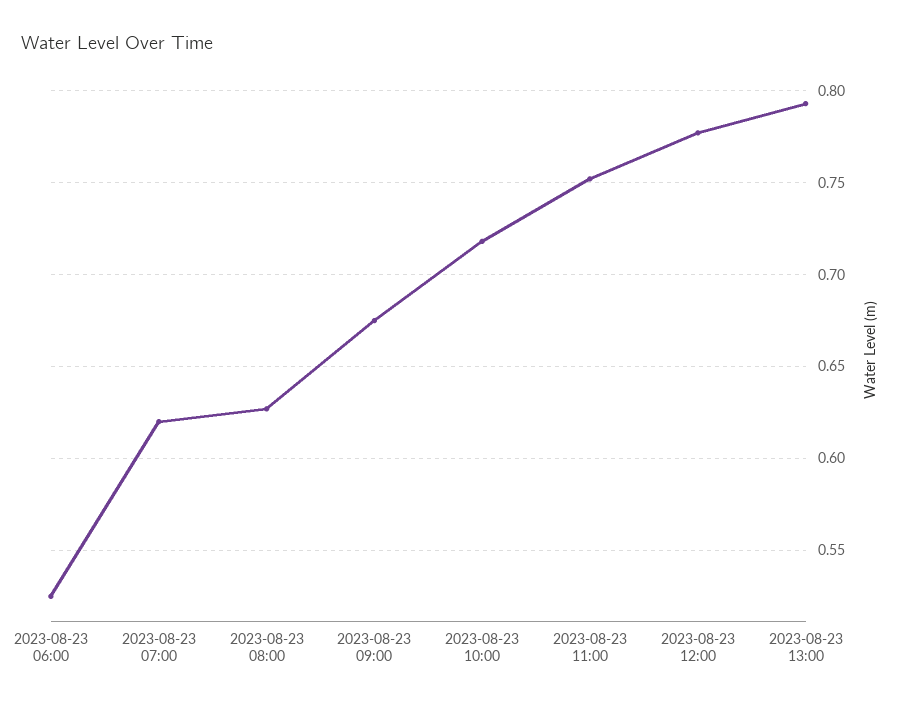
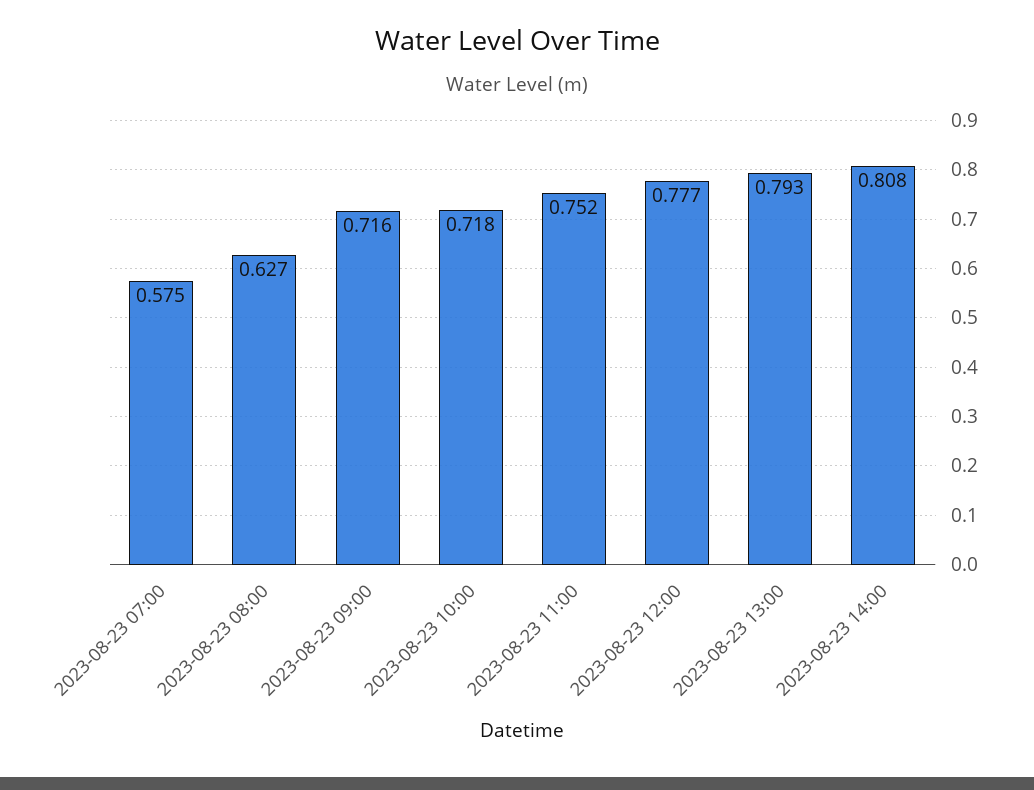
2023-08-23 06:00: 0.525 -> none
2023-08-23 07:00: 0.62 -> 0.575
2023-08-23 09:00: 0.675 -> 0.716
2023-08-23 14:00: none -> 0.808

